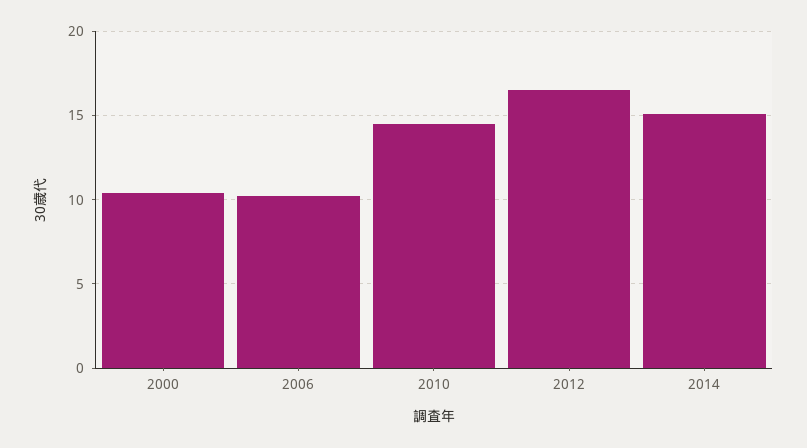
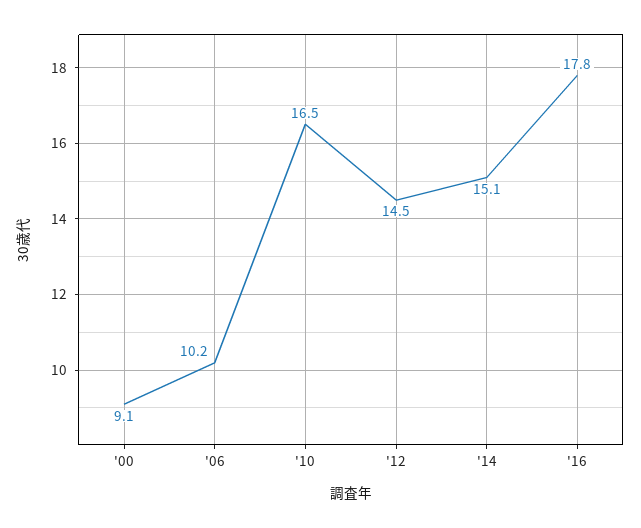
2000: 10.5 -> 9.1
2010: 14.5 -> 16.5
2012: 16.5 -> 14.5
'16: none -> 17.8

